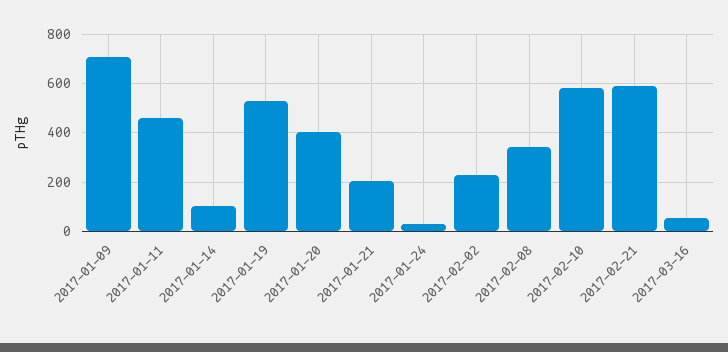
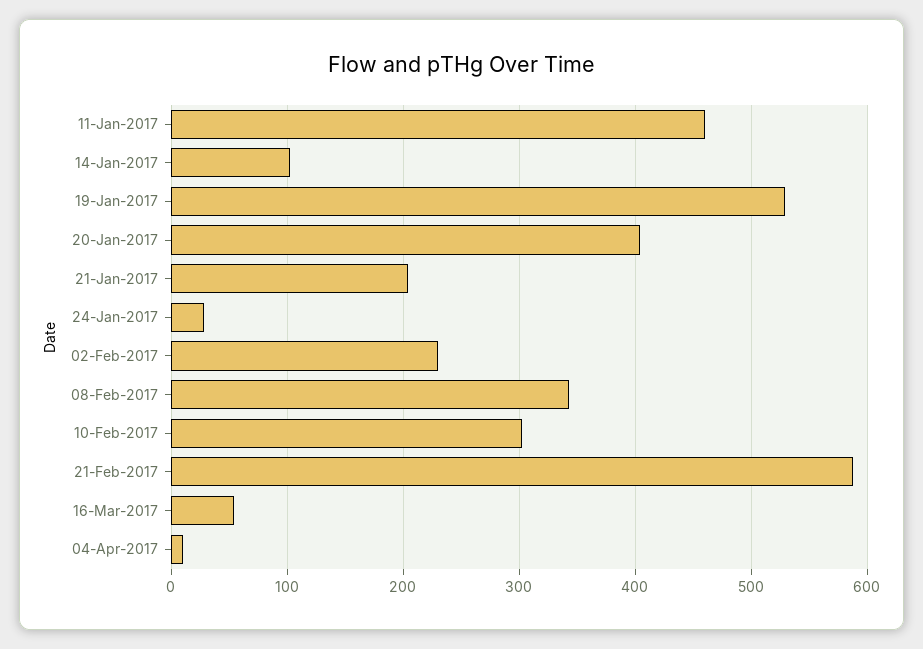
2017-01-09: 700 -> none
2017-02-10: 575 -> 300
04-Apr-2017: none -> 10

